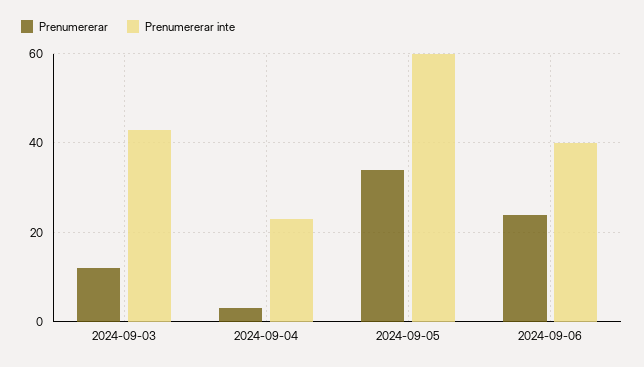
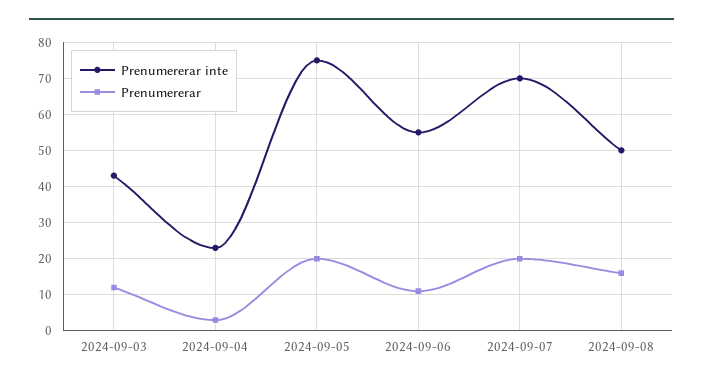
Prenumererar, 2024-09-05: 35 -> 20
Prenumererar inte, 2024-09-05: 60 -> 75
Prenumererar, 2024-09-06: 25 -> 10
Prenumererar inte, 2024-09-06: 40 -> 55
Prenumererar inte, 2024-09-07: none -> 70
Prenumererar, 2024-09-07: none -> 20
Prenumererar inte, 2024-09-08: none -> 50
Prenumererar, 2024-09-08: none -> 15

